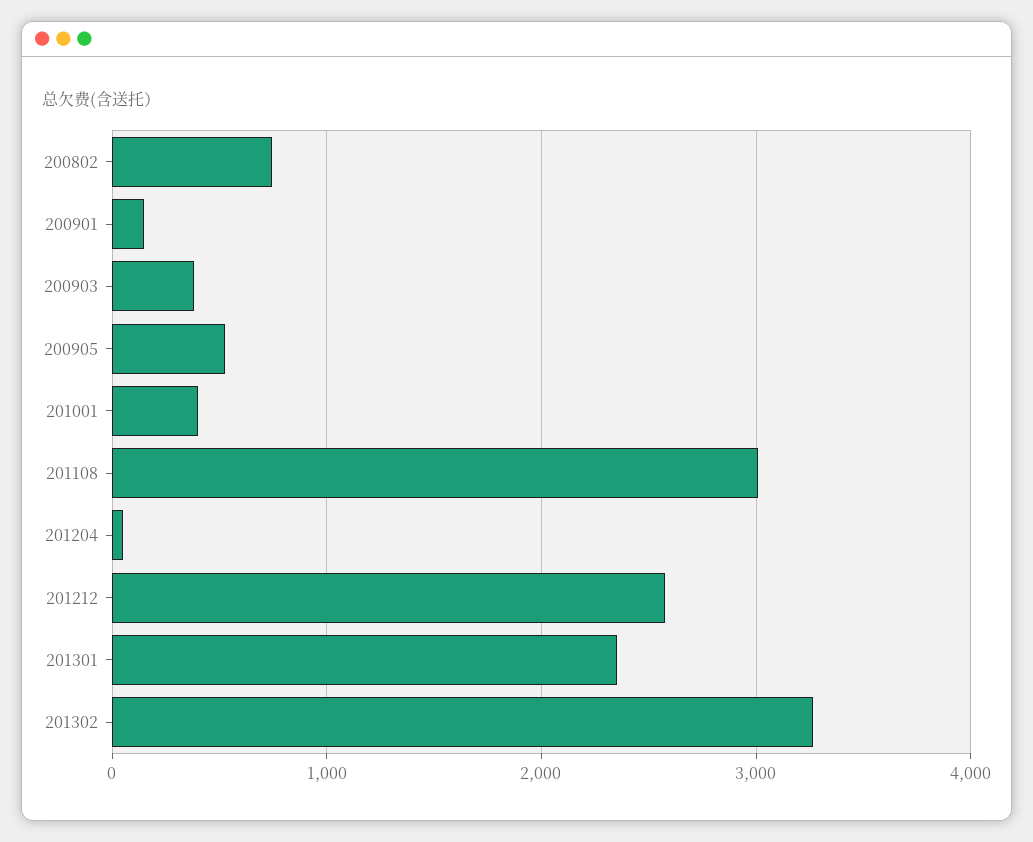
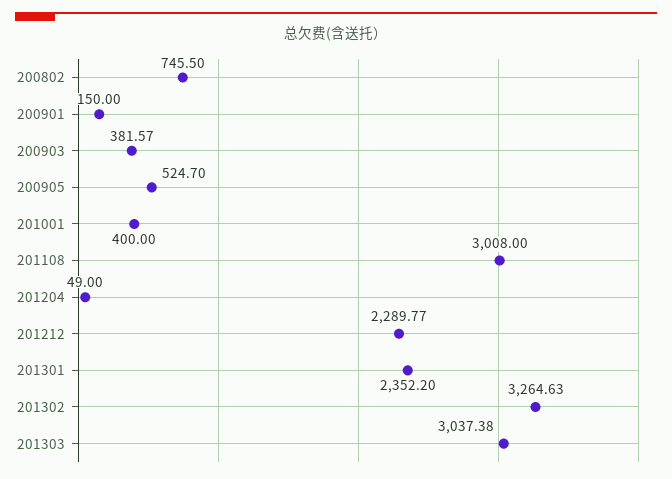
201212: 2600 -> 2289.77
201303: none -> 3037.38

